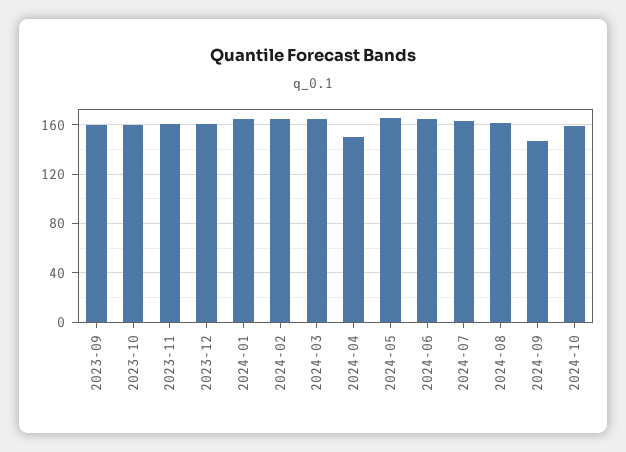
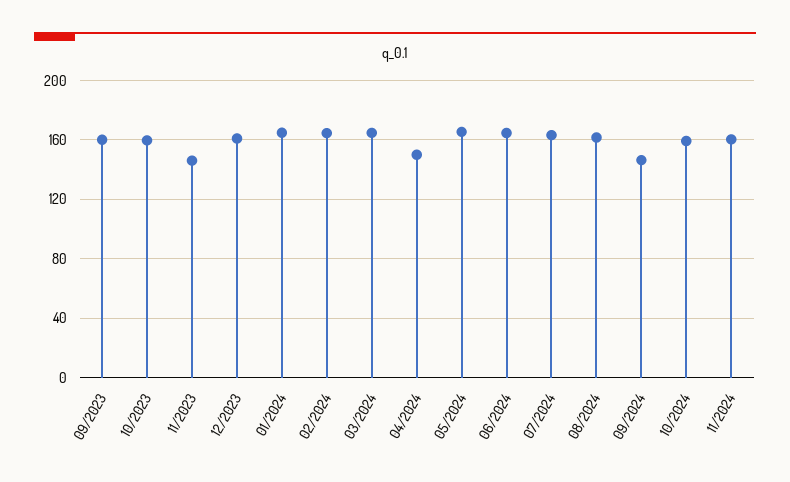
2023-11: 160 -> 145
11/2024: none -> 160

